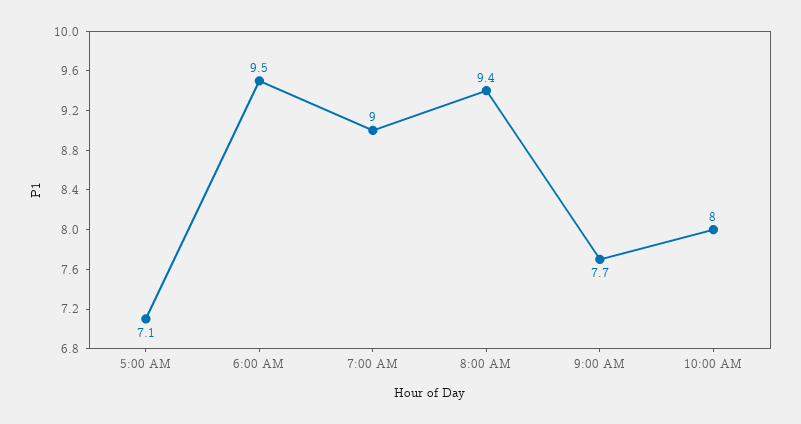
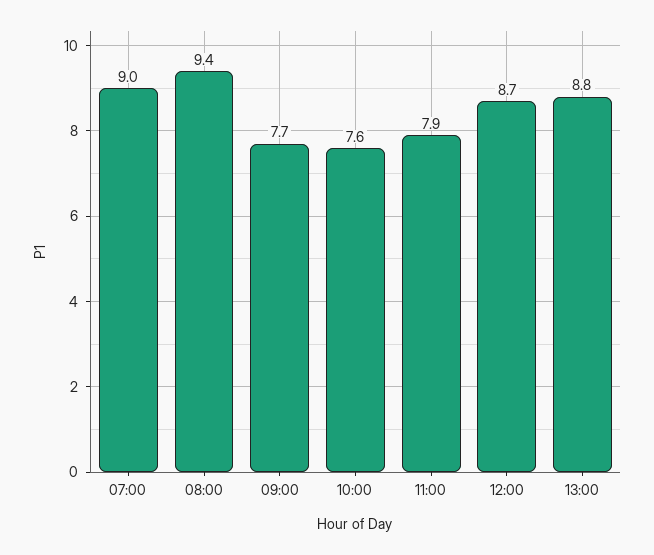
5:00 AM: 7.1 -> none
6:00 AM: 9.5 -> none
10:00 AM: 8 -> 7.6
11:00: none -> 7.9
12:00: none -> 8.7
13:00: none -> 8.8

